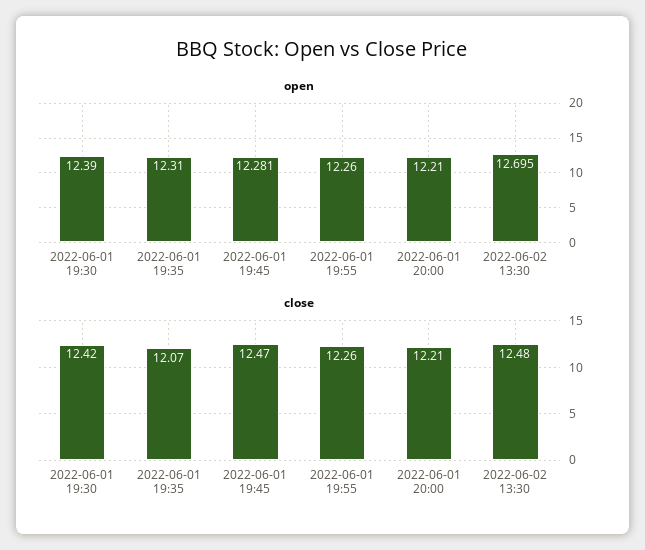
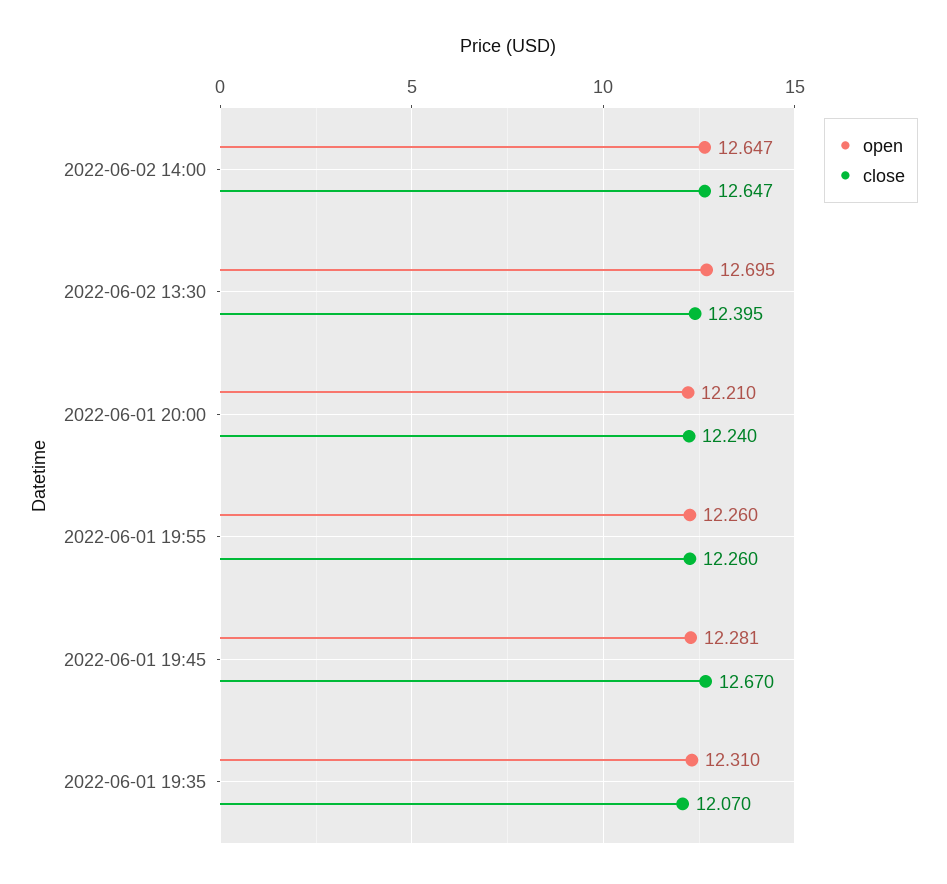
open, 2022-06-01 19:30: 12.39 -> none
close, 2022-06-01 19:30: 12.42 -> none
close, 2022-06-01 19:45: 12.47 -> 12.67
close, 2022-06-01 20:00: 12.21 -> 12.24
close, 2022-06-02 13:30: 12.48 -> 12.395
open, 2022-06-02 14:00: none -> 12.647
close, 2022-06-02 14:00: none -> 12.647

